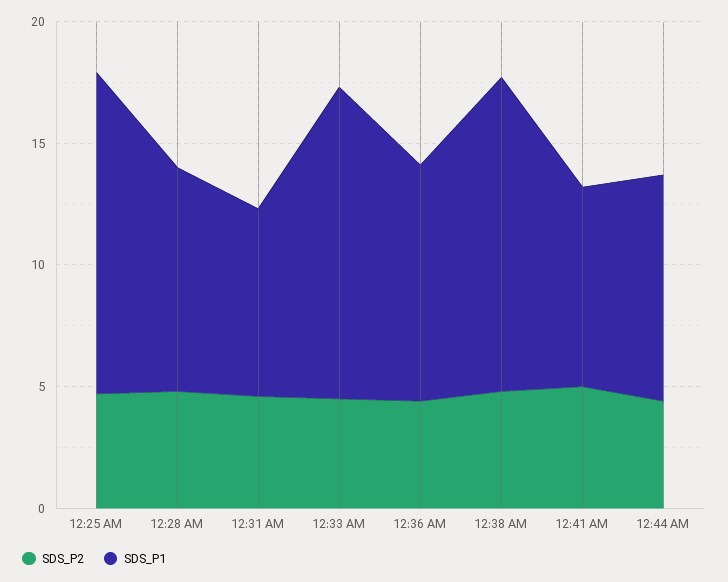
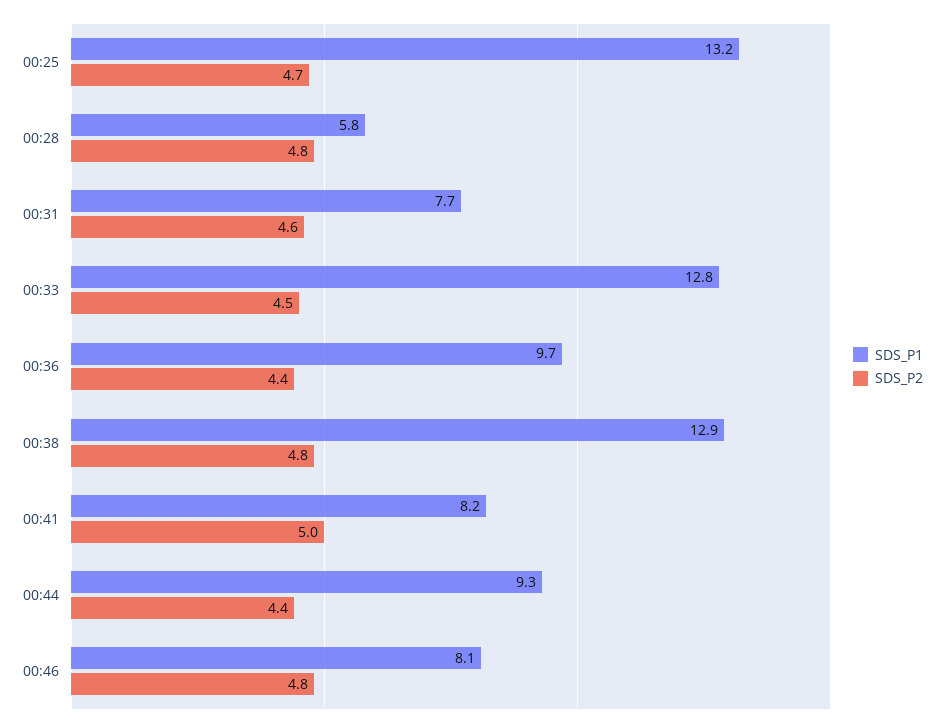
SDS_P1, 12:28 AM: 9 -> 5.8
SDS_P1, 00:46: none -> 8.1
SDS_P2, 00:46: none -> 4.8

